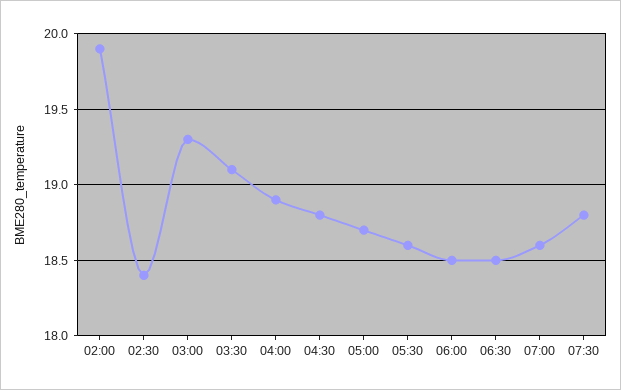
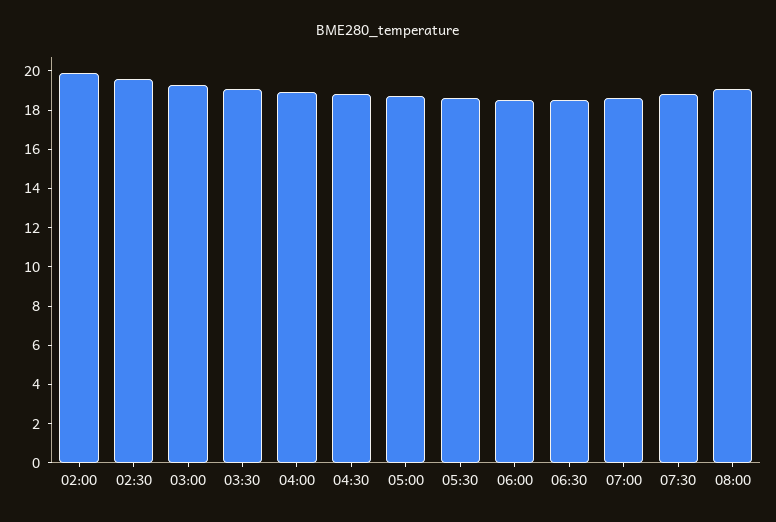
02:30: 18.4 -> 19.5
08:00: none -> 19

